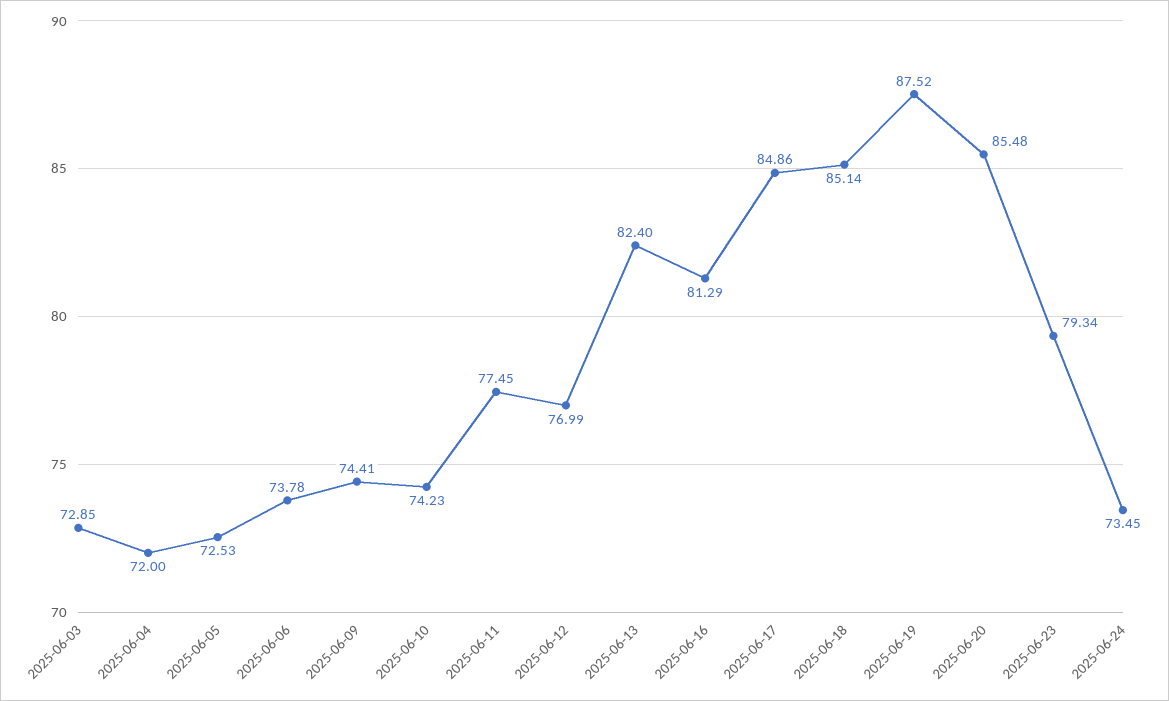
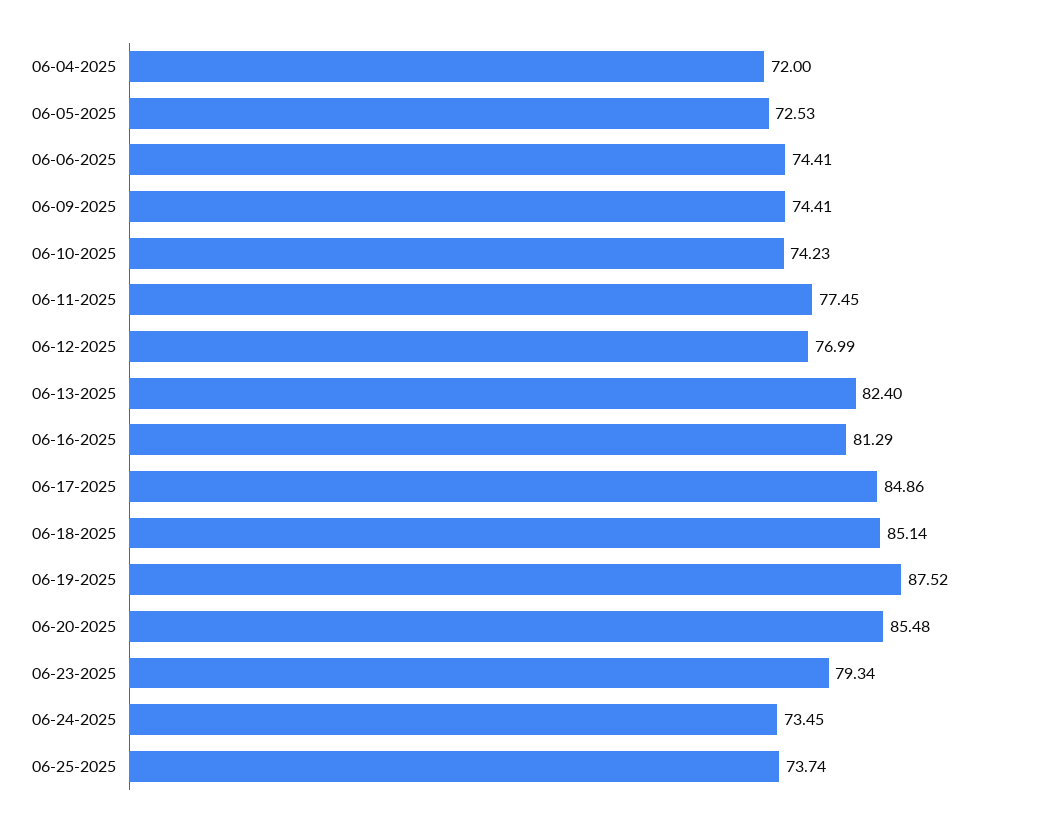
2025-06-03: 72.85 -> none
2025-06-06: 73.78 -> 74.41
06-25-2025: none -> 73.74

